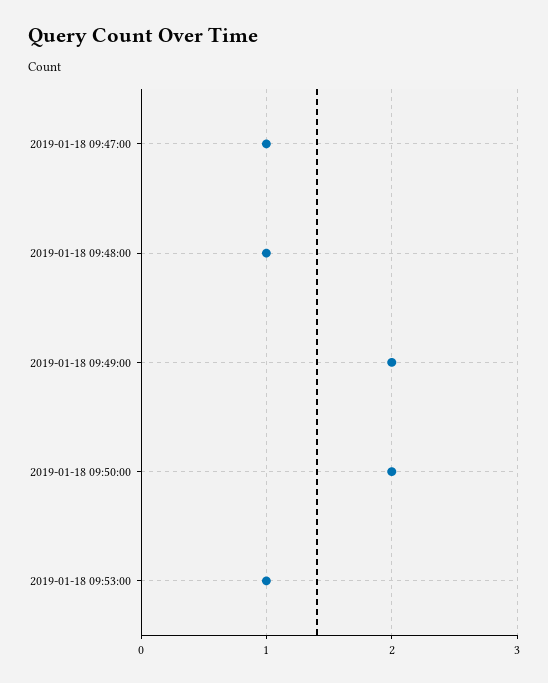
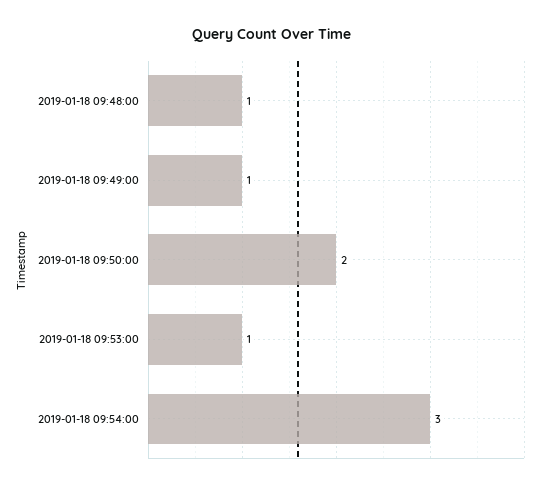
2019-01-18 09:47:00: 1 -> none
2019-01-18 09:49:00: 2 -> 1
2019-01-18 09:54:00: none -> 3

